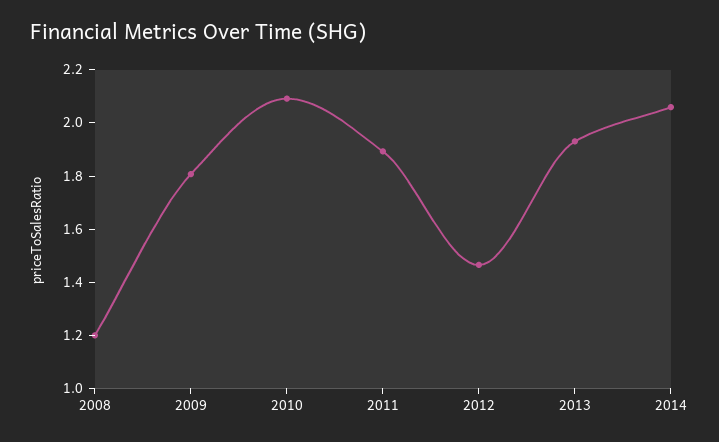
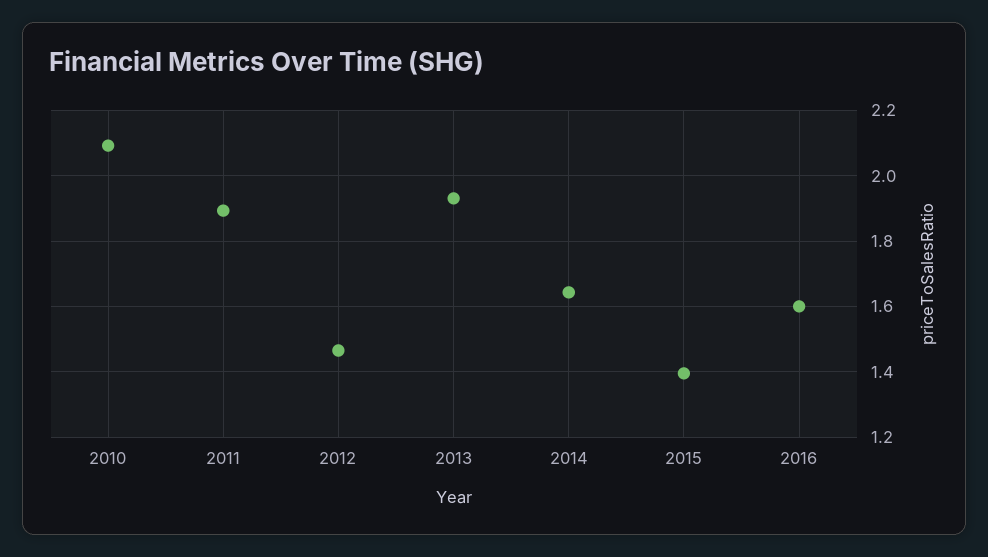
2008: 1.2 -> none
2009: 1.8 -> none
2014: 2.05 -> 1.64
2015: none -> 1.4
2016: none -> 1.6

